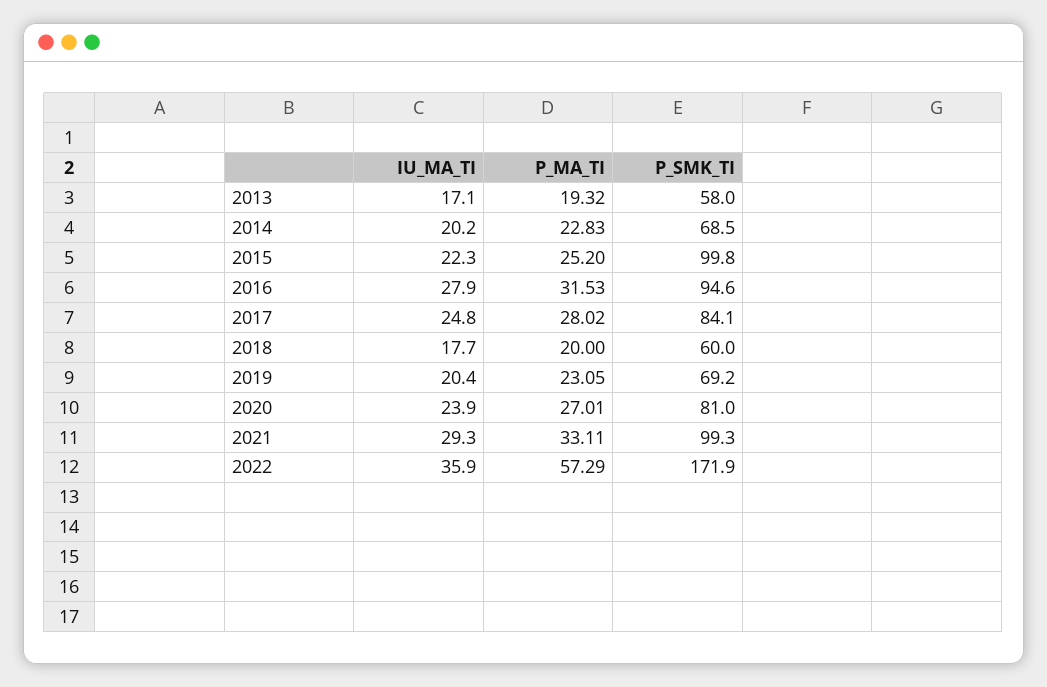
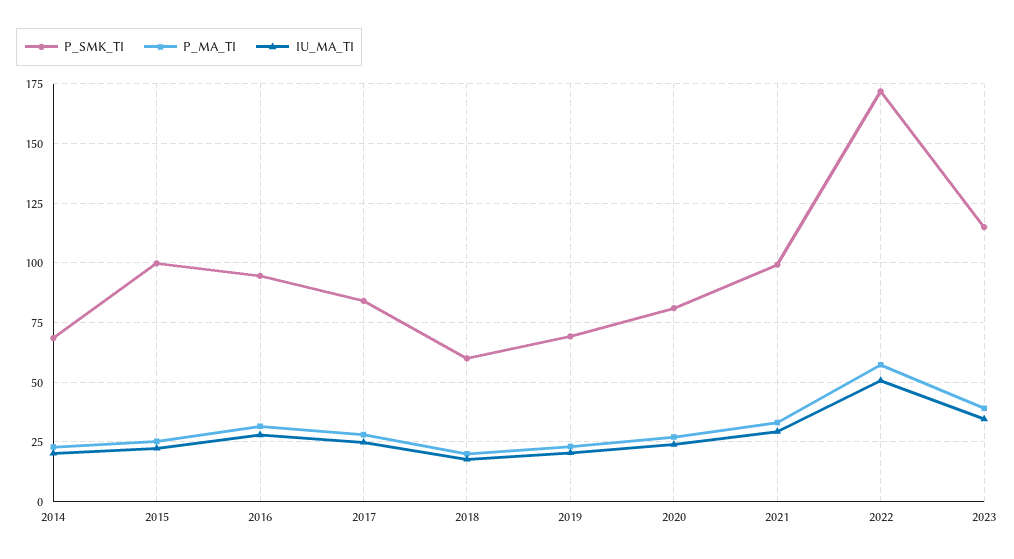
IU_MA_TI, 2013: 17.1 -> none
P_MA_TI, 2013: 19.32 -> none
P_SMK_TI, 2013: 58 -> none
IU_MA_TI, 2022: 35.9 -> 50
P_SMK_TI, 2023: none -> 115
P_MA_TI, 2023: none -> 40
IU_MA_TI, 2023: none -> 35

